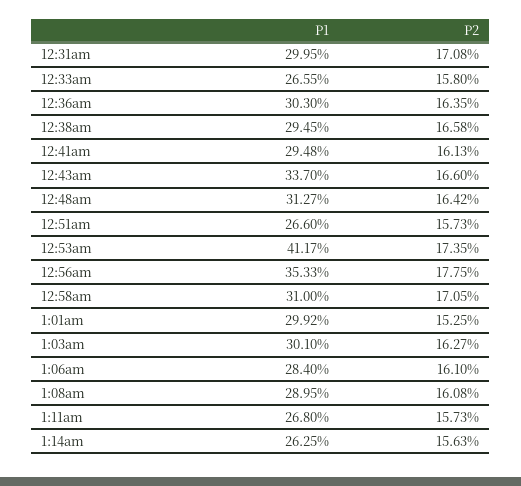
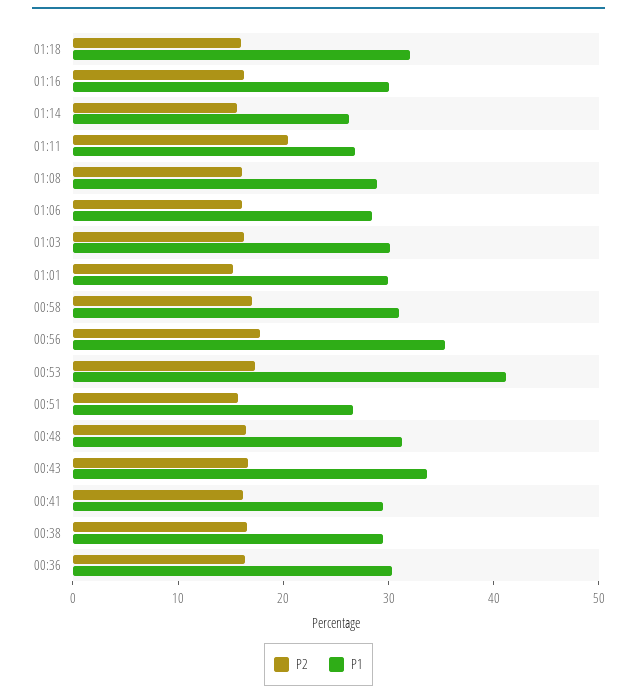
P1, 12:31am: 29.95 -> none
P2, 12:31am: 17.08 -> none
P1, 12:33am: 26.55 -> none
P2, 12:33am: 15.8 -> none
P2, 1:11am: 15.73 -> 20
P2, 01:18: none -> 16
P1, 01:18: none -> 32
P2, 01:16: none -> 16
P1, 01:16: none -> 30

